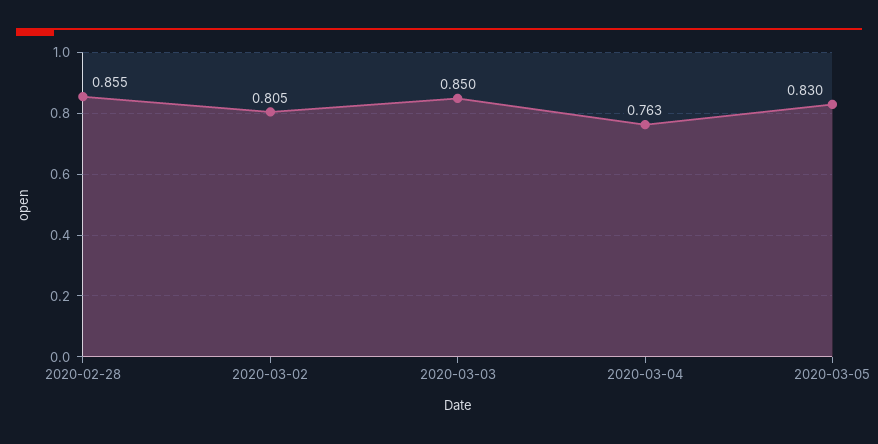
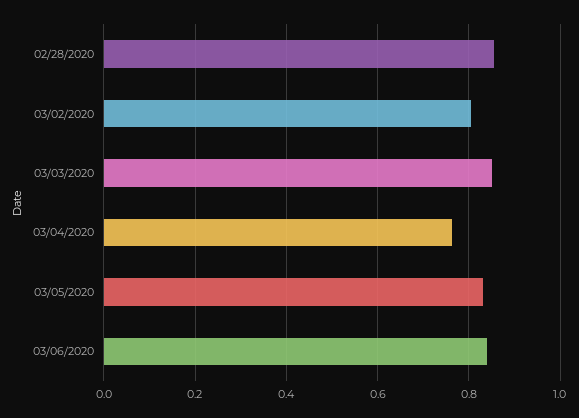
03/06/2020: none -> 0.84

